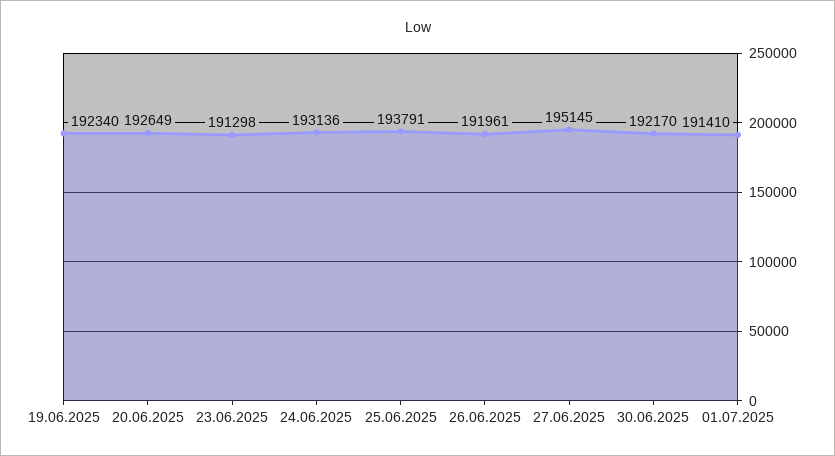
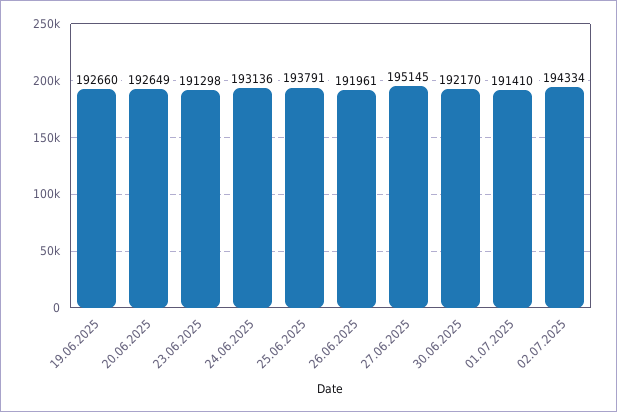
19.06.2025: 192340 -> 192660
02.07.2025: none -> 194334

